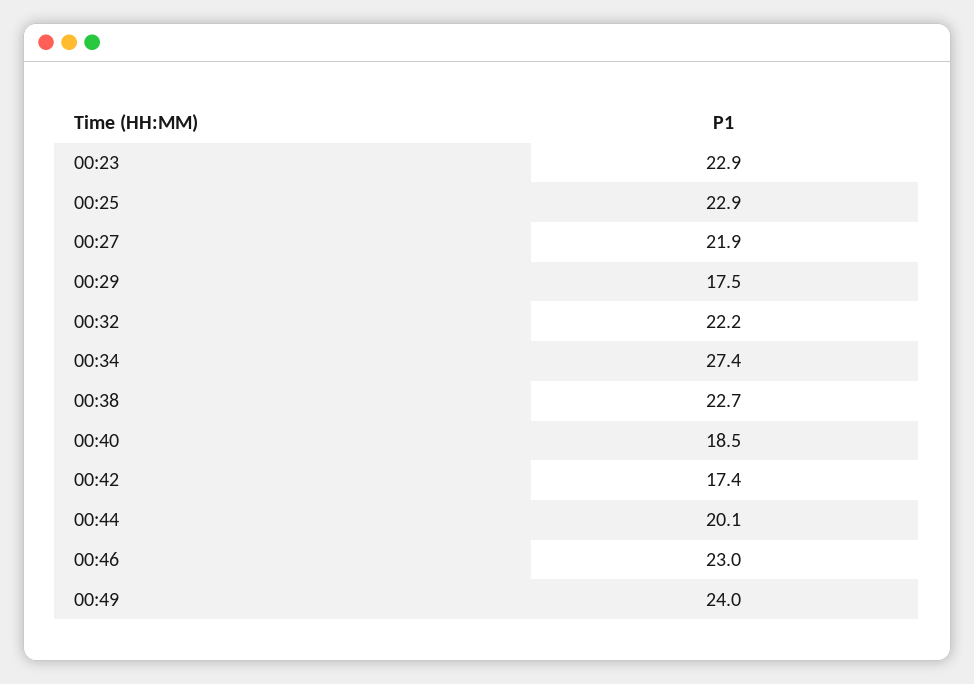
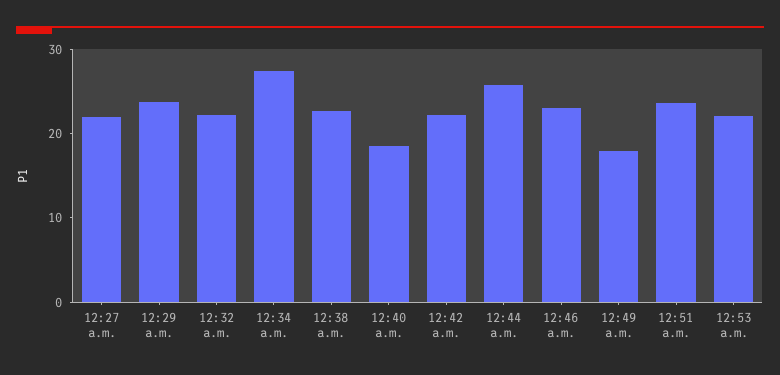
00:23: 22.9 -> none
00:25: 22.9 -> none
00:29: 17.5 -> 24
00:42: 17.4 -> 22
00:44: 20.1 -> 26
00:49: 24 -> 18
12:51 a.m.: none -> 24
12:53 a.m.: none -> 22

